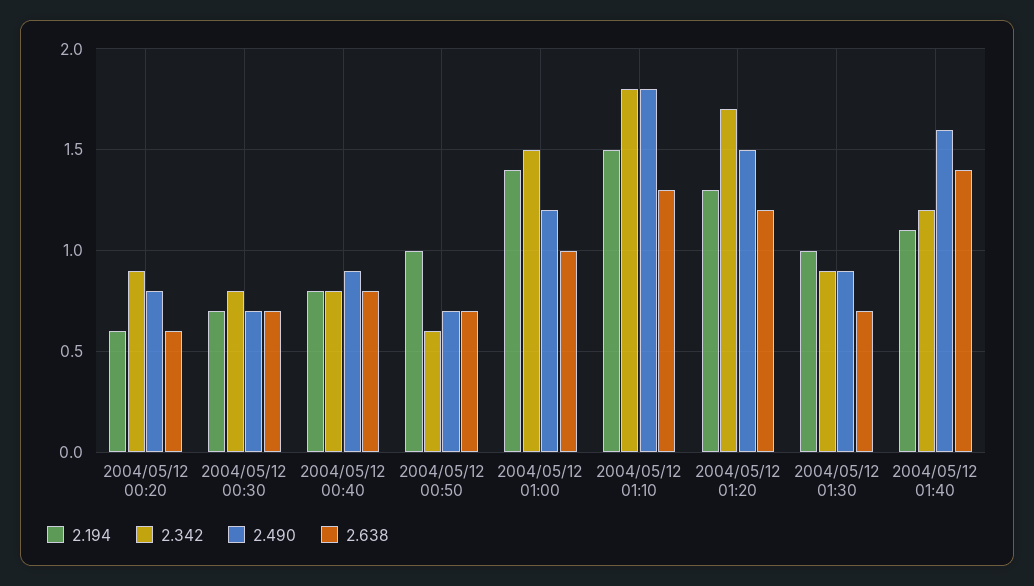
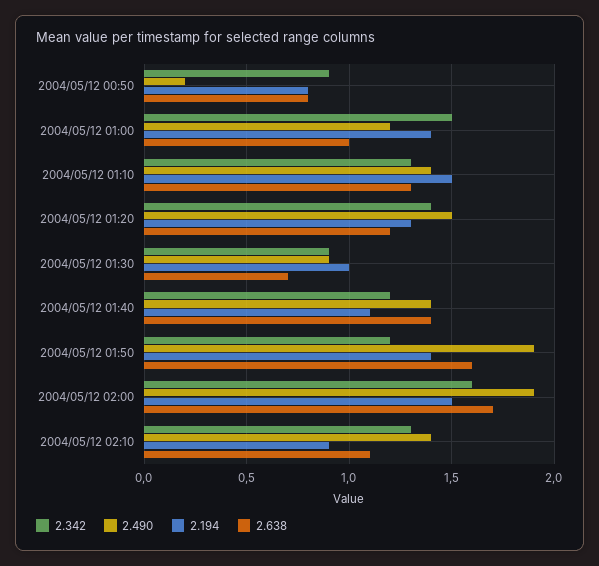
2.194, 2004/05/12 00:20: 0.6 -> none
2.342, 2004/05/12 00:20: 0.9 -> none
2.490, 2004/05/12 00:20: 0.8 -> none
2.638, 2004/05/12 00:20: 0.6 -> none
2.194, 2004/05/12 00:30: 0.7 -> none
2.342, 2004/05/12 00:30: 0.8 -> none
2.490, 2004/05/12 00:30: 0.7 -> none
2.638, 2004/05/12 00:30: 0.7 -> none
2.194, 2004/05/12 00:40: 0.8 -> none
2.342, 2004/05/12 00:40: 0.8 -> none
2.490, 2004/05/12 00:40: 0.9 -> none
2.638, 2004/05/12 00:40: 0.8 -> none
2.194, 2004/05/12 00:50: 1 -> 0.8
2.342, 2004/05/12 00:50: 0.6 -> 0.9
2.490, 2004/05/12 00:50: 0.7 -> 0.2
2.638, 2004/05/12 00:50: 0.7 -> 0.8
2.342, 2004/05/12 01:10: 1.8 -> 1.3
2.490, 2004/05/12 01:10: 1.8 -> 1.4
2.342, 2004/05/12 01:20: 1.7 -> 1.4
2.490, 2004/05/12 01:40: 1.6 -> 1.4
2.342, 2004/05/12 01:50: none -> 1.2
2.490, 2004/05/12 01:50: none -> 1.9
2.194, 2004/05/12 01:50: none -> 1.4
2.638, 2004/05/12 01:50: none -> 1.6
2.342, 2004/05/12 02:00: none -> 1.6
2.490, 2004/05/12 02:00: none -> 1.9
2.194, 2004/05/12 02:00: none -> 1.5
2.638, 2004/05/12 02:00: none -> 1.7
2.342, 2004/05/12 02:10: none -> 1.3
2.490, 2004/05/12 02:10: none -> 1.4
2.194, 2004/05/12 02:10: none -> 0.9
2.638, 2004/05/12 02:10: none -> 1.1

